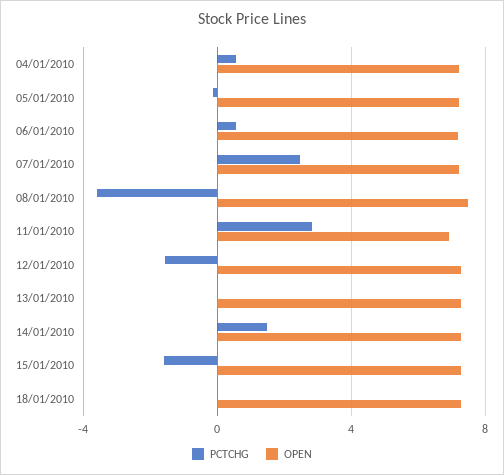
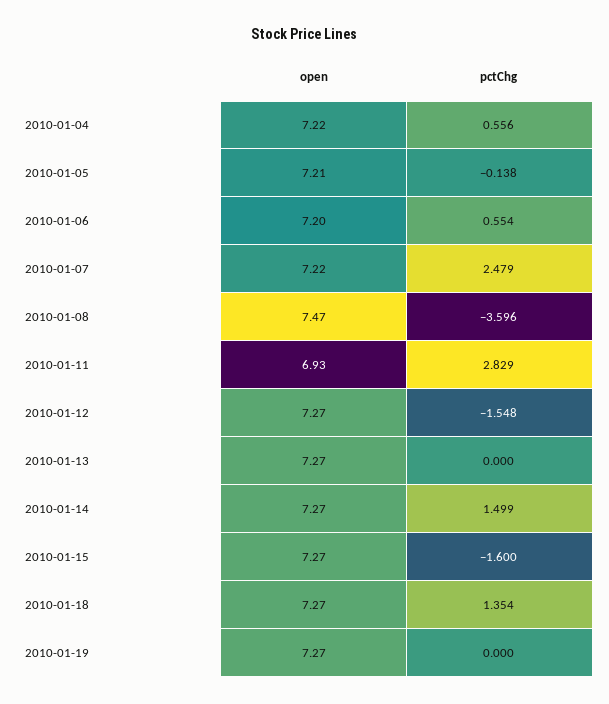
PCTCHG, 18/01/2010: 0 -> 1.354
OPEN, 2010-01-19: none -> 7.27
PCTCHG, 2010-01-19: none -> 0

